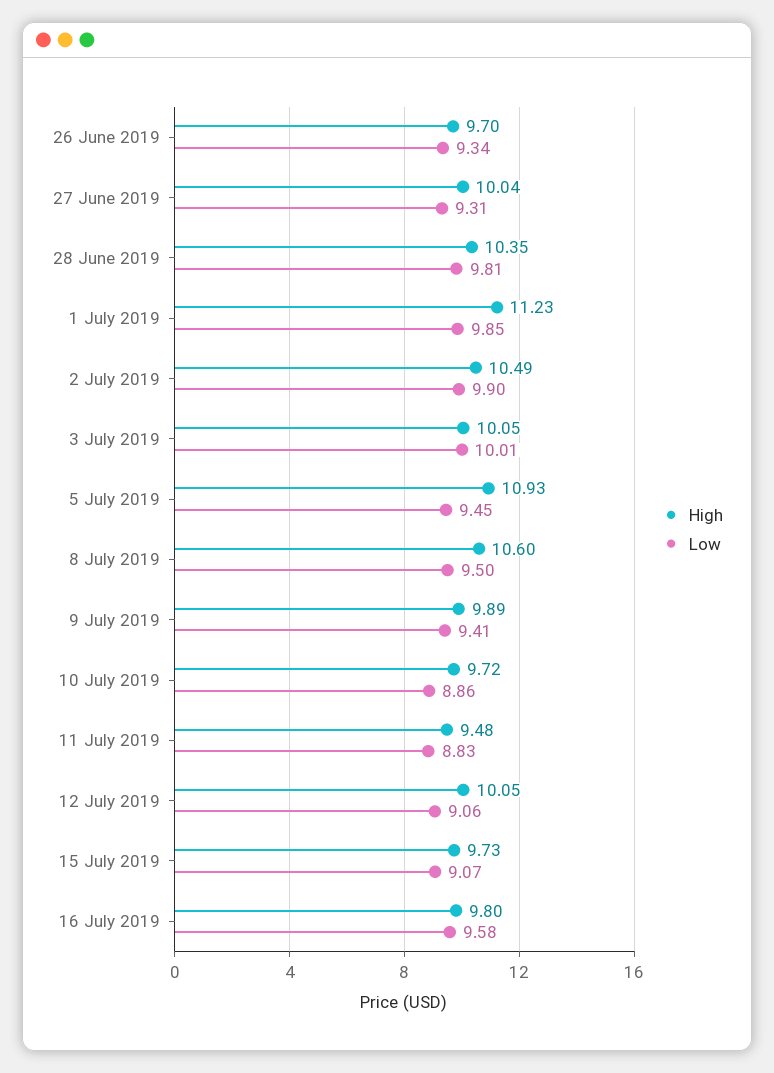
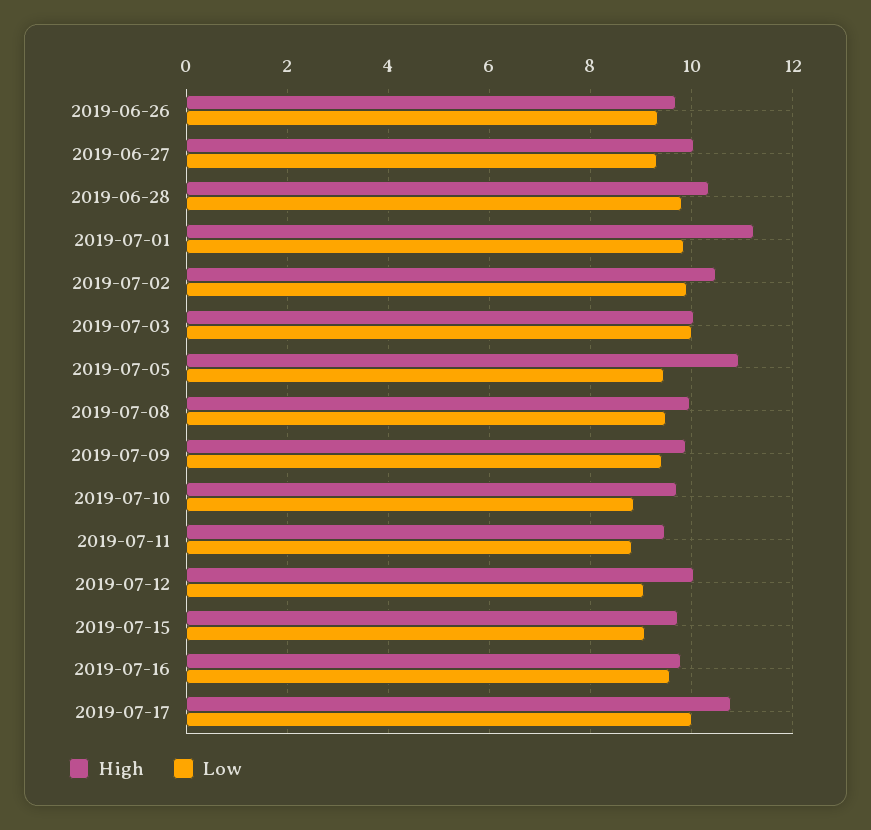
High, 8 July 2019: 10.6 -> 10
High, 2019-07-17: none -> 10.8
Low, 2019-07-17: none -> 10

